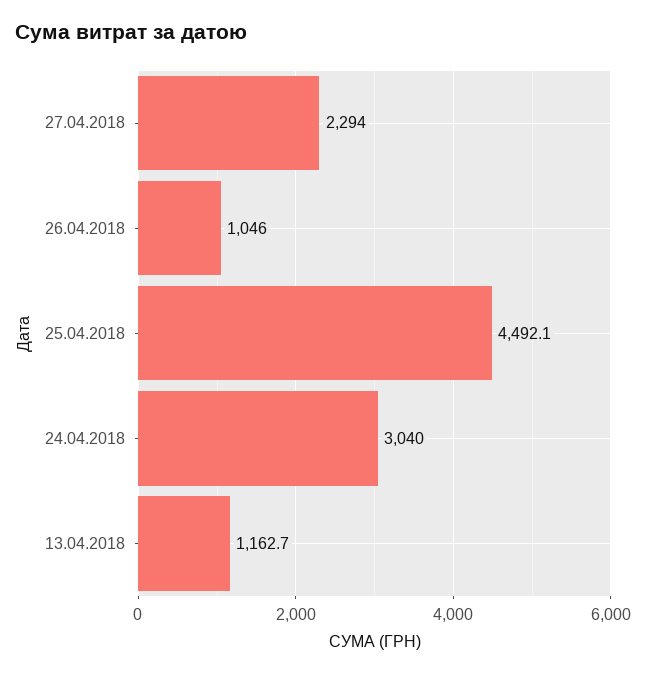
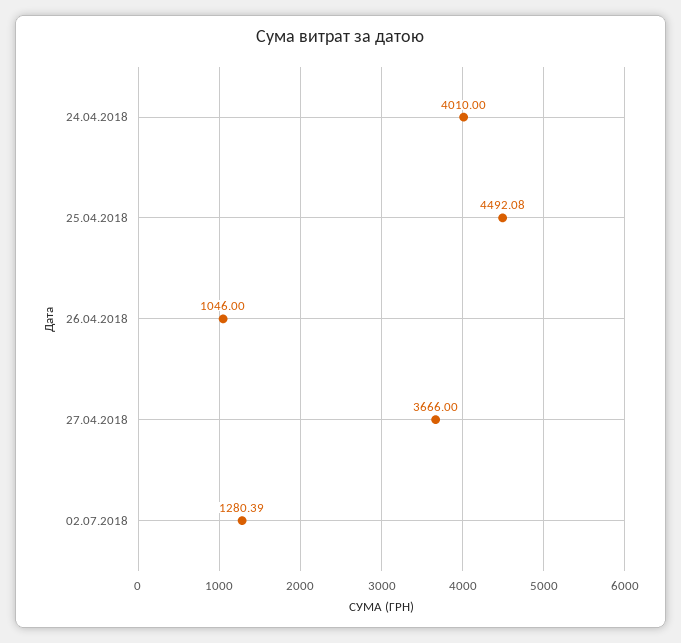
27.04.2018: 2294 -> 3666
24.04.2018: 3040 -> 4010
13.04.2018: 1162.7 -> none
02.07.2018: none -> 1280.39

